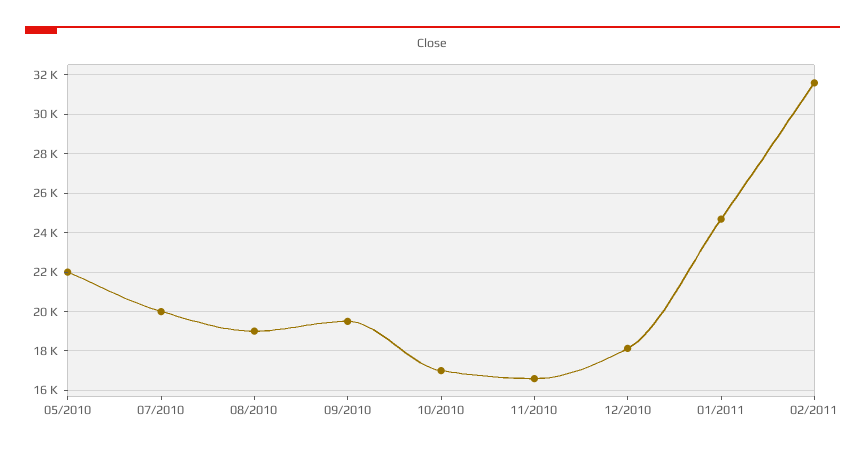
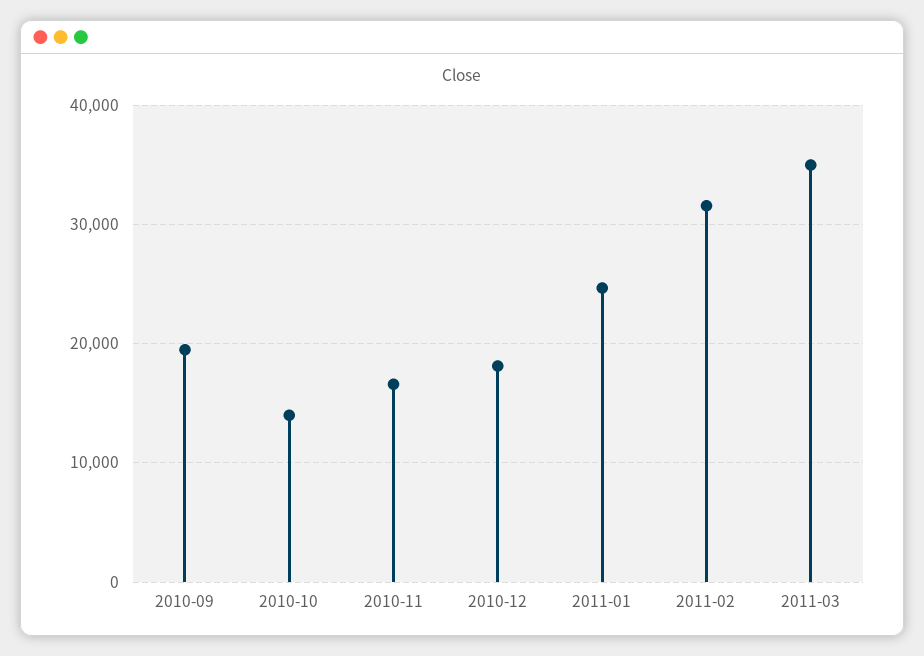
05/2010: 22000 -> none
07/2010: 20000 -> none
08/2010: 19000 -> none
10/2010: 17000 -> 14000
2011-03: none -> 35000

